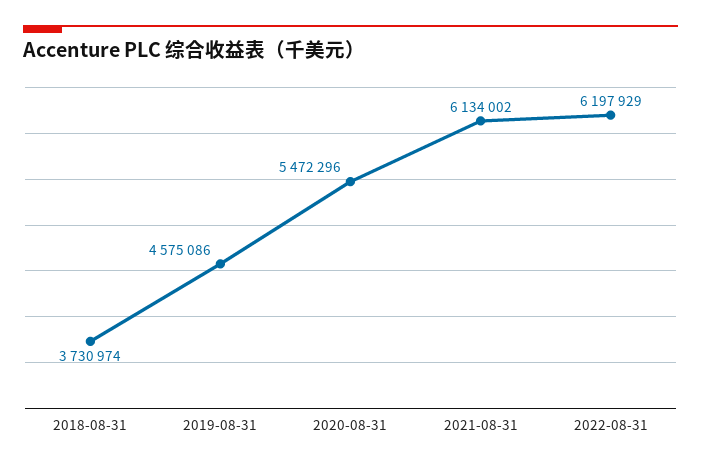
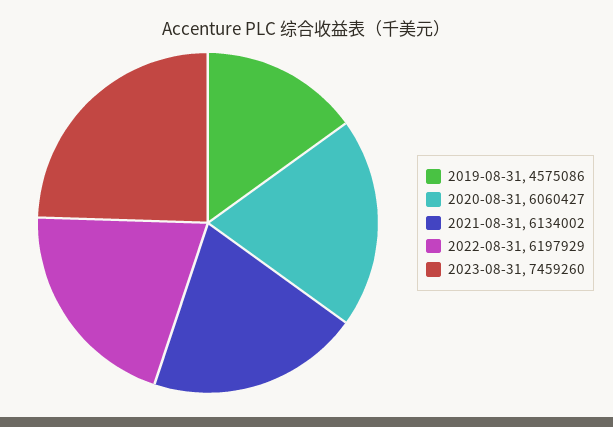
2018-08-31: 3730974 -> none
2020-08-31: 5472296 -> 6060427
2023-08-31: none -> 7459260

